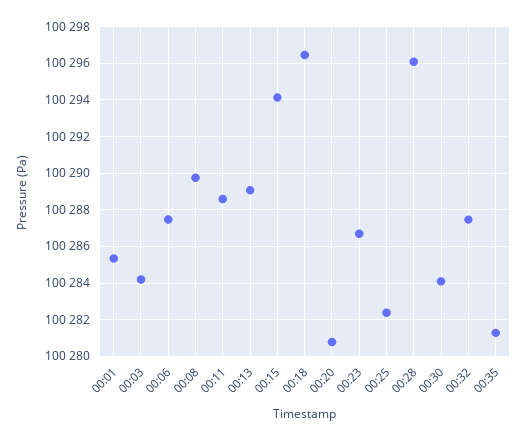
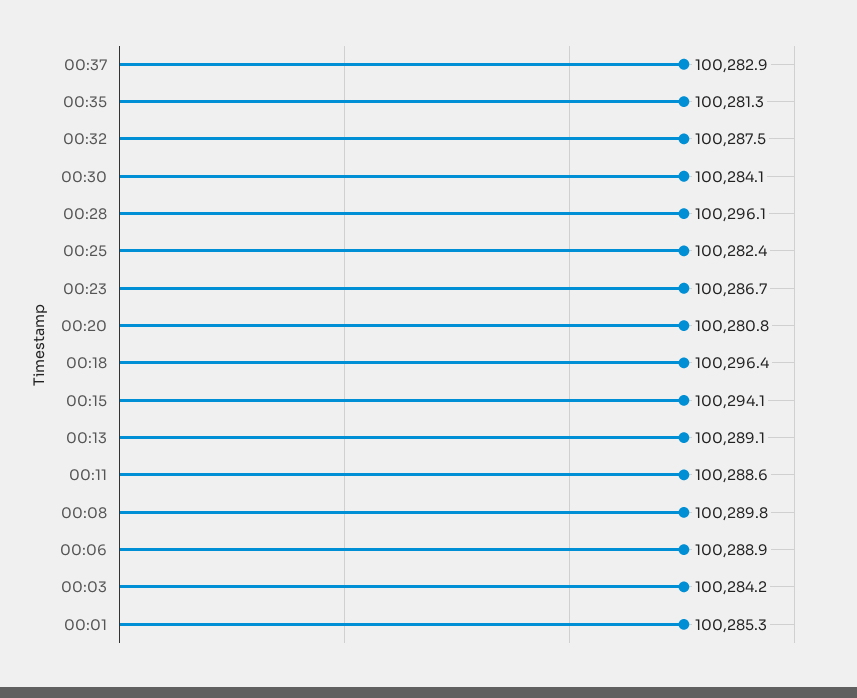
00:06: 100287.5 -> 100288.9
00:37: none -> 100282.9

